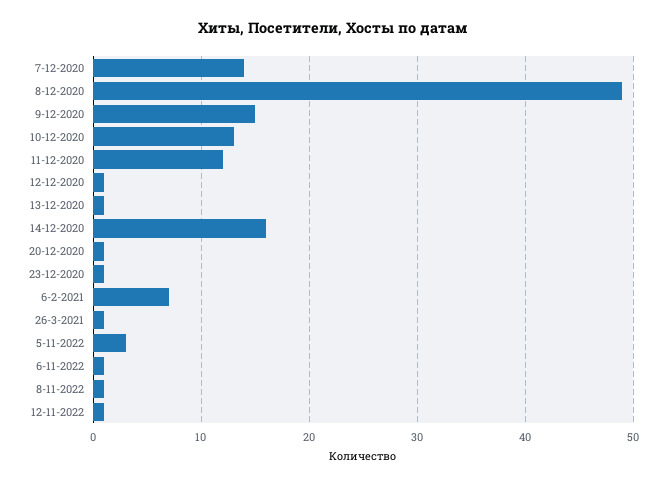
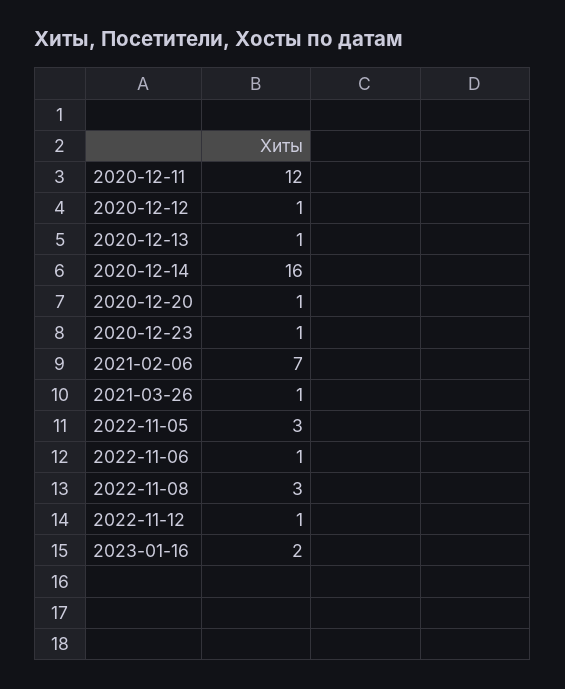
7-12-2020: 14 -> none
8-12-2020: 49 -> none
9-12-2020: 15 -> none
10-12-2020: 13 -> none
8-11-2022: 1 -> 3
2023-01-16: none -> 2

